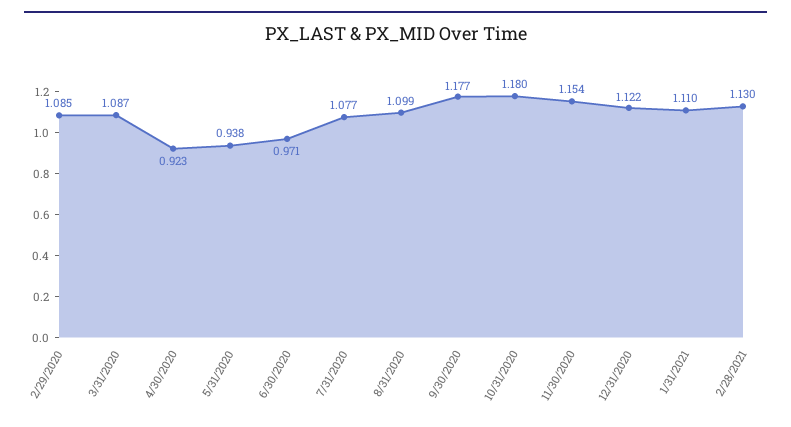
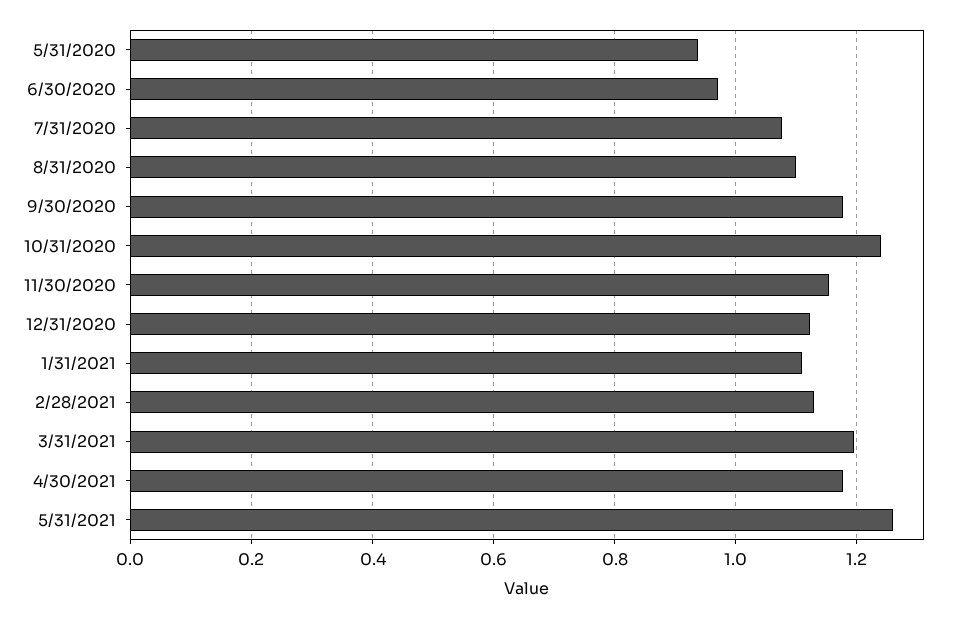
2/29/2020: 1.085 -> none
3/31/2020: 1.087 -> none
4/30/2020: 0.923 -> none
10/31/2020: 1.18 -> 1.24
3/31/2021: none -> 1.2
4/30/2021: none -> 1.18
5/31/2021: none -> 1.26

